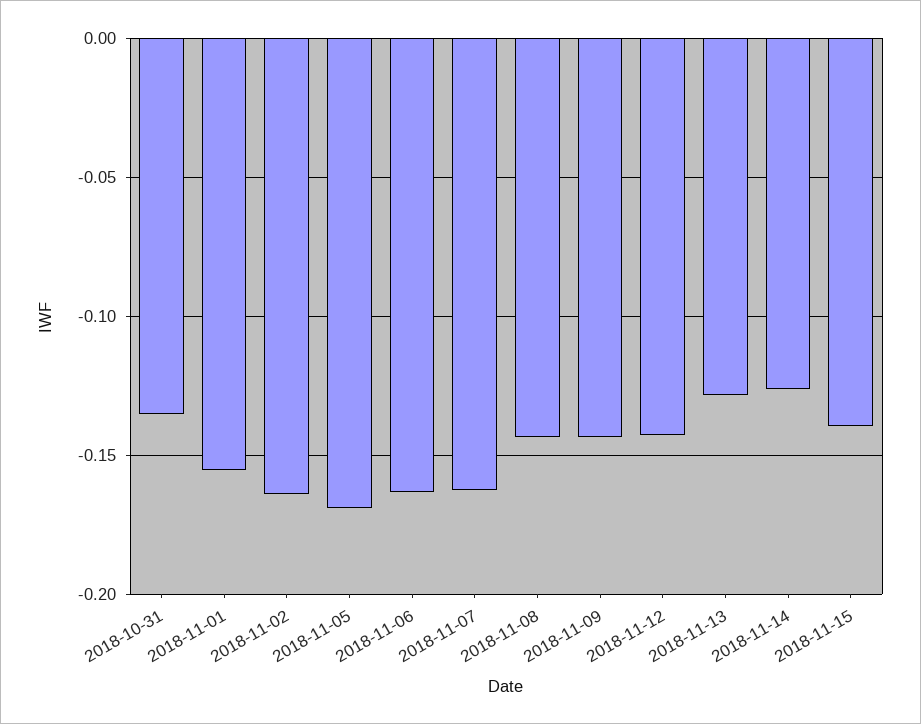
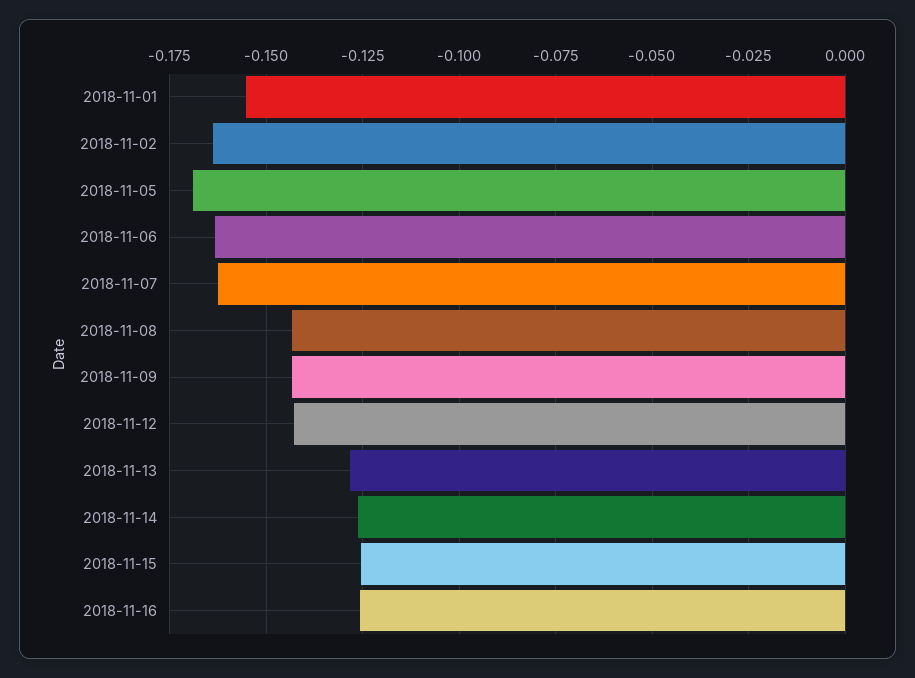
2018-10-31: -0.135 -> none
2018-11-15: -0.14 -> -0.125
2018-11-16: none -> -0.125

